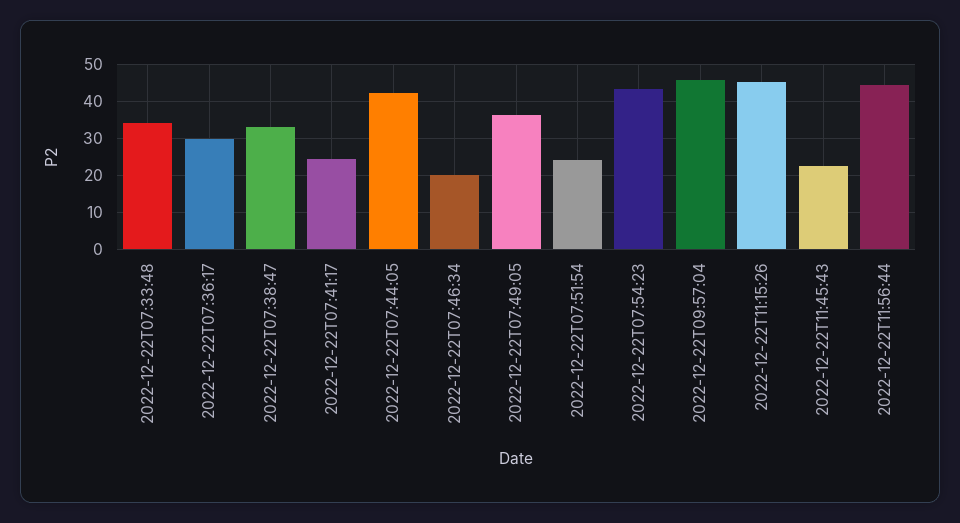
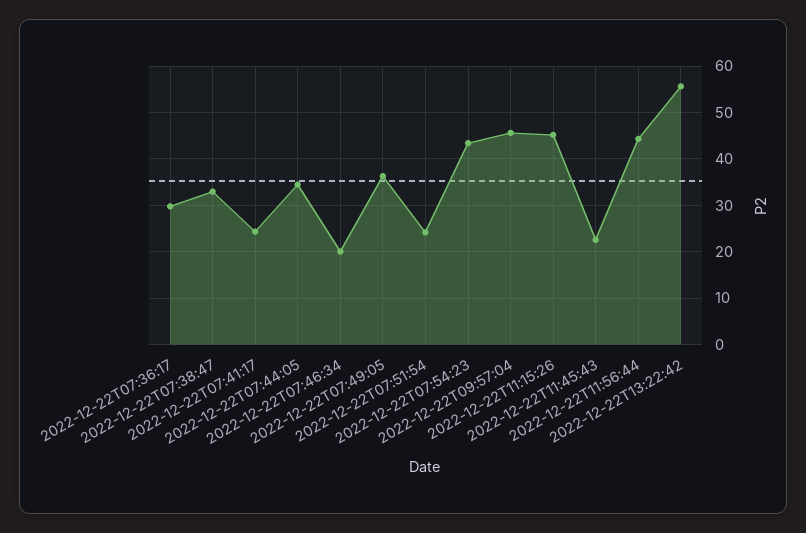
2022-12-22T07:33:48: 34 -> none
2022-12-22T07:44:05: 42 -> 34
2022-12-22T13:22:42: none -> 56

